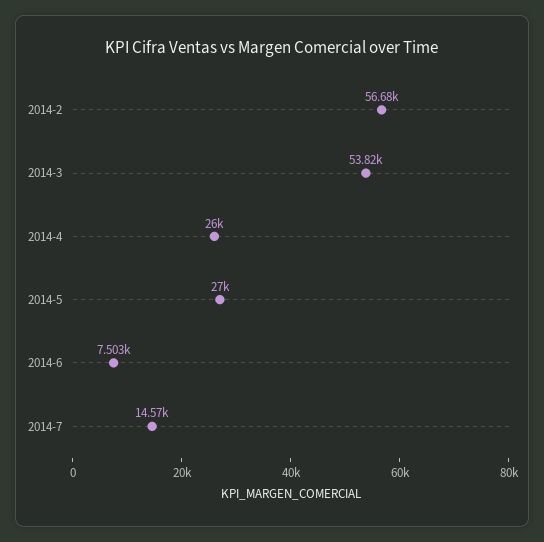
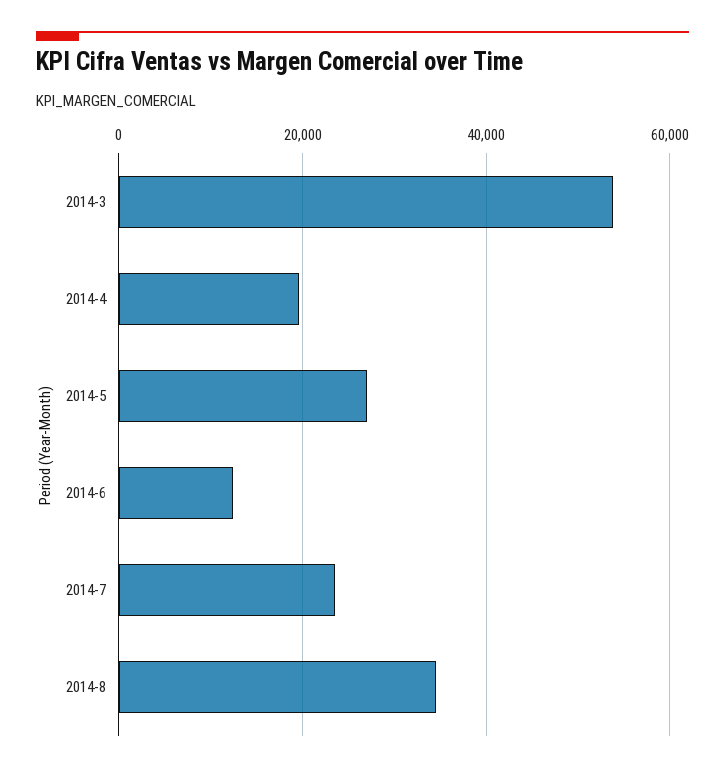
2014-2: 56680 -> none
2014-4: 26000 -> 20000
2014-6: 7503 -> 12000
2014-7: 14570 -> 24000
2014-8: none -> 34000

